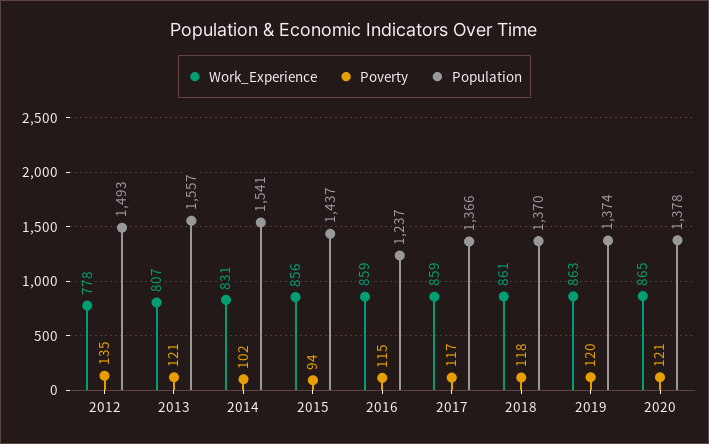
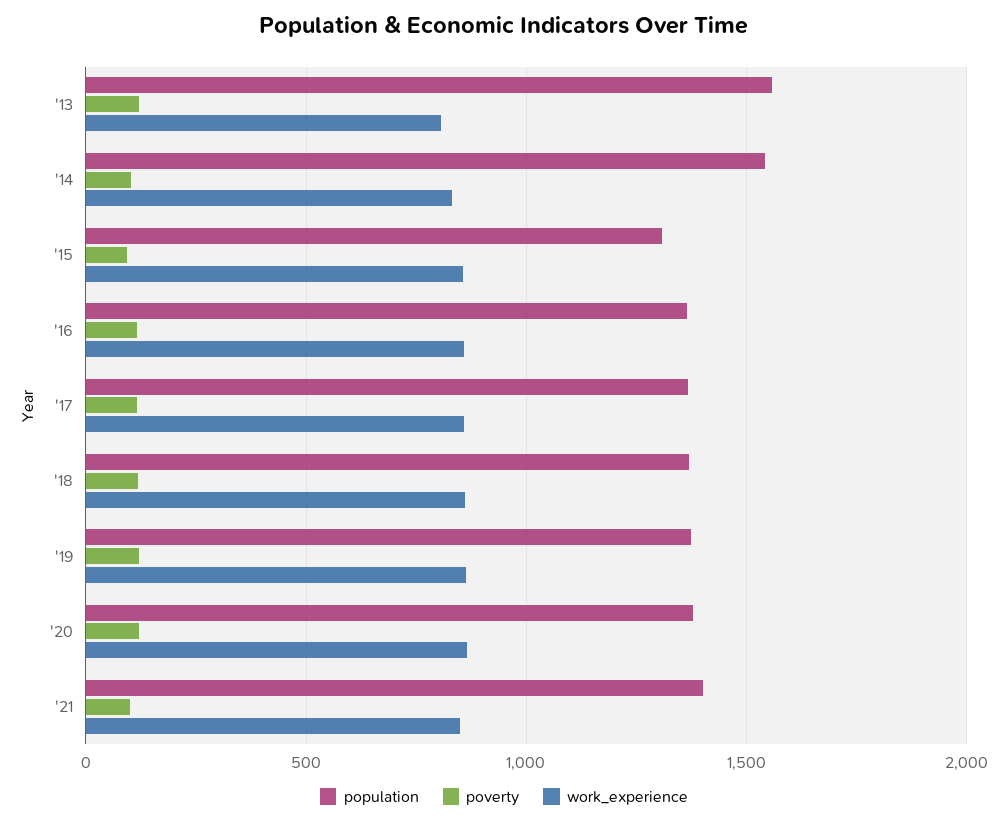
Work_Experience, 2012: 778 -> none
Poverty, 2012: 135 -> none
Population, 2012: 1493 -> none
Population, 2015: 1437 -> 1300
Population, 2016: 1237 -> 1350
Population, '21: none -> 1400
Poverty, '21: none -> 100
Work_Experience, '21: none -> 850

